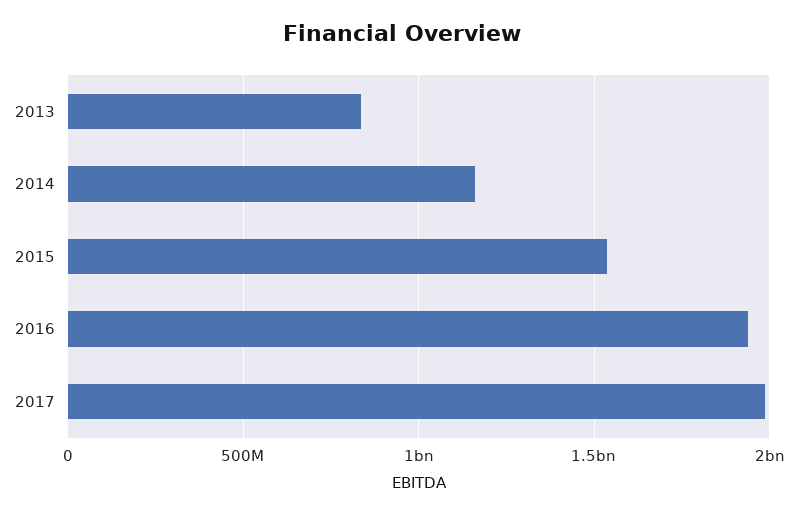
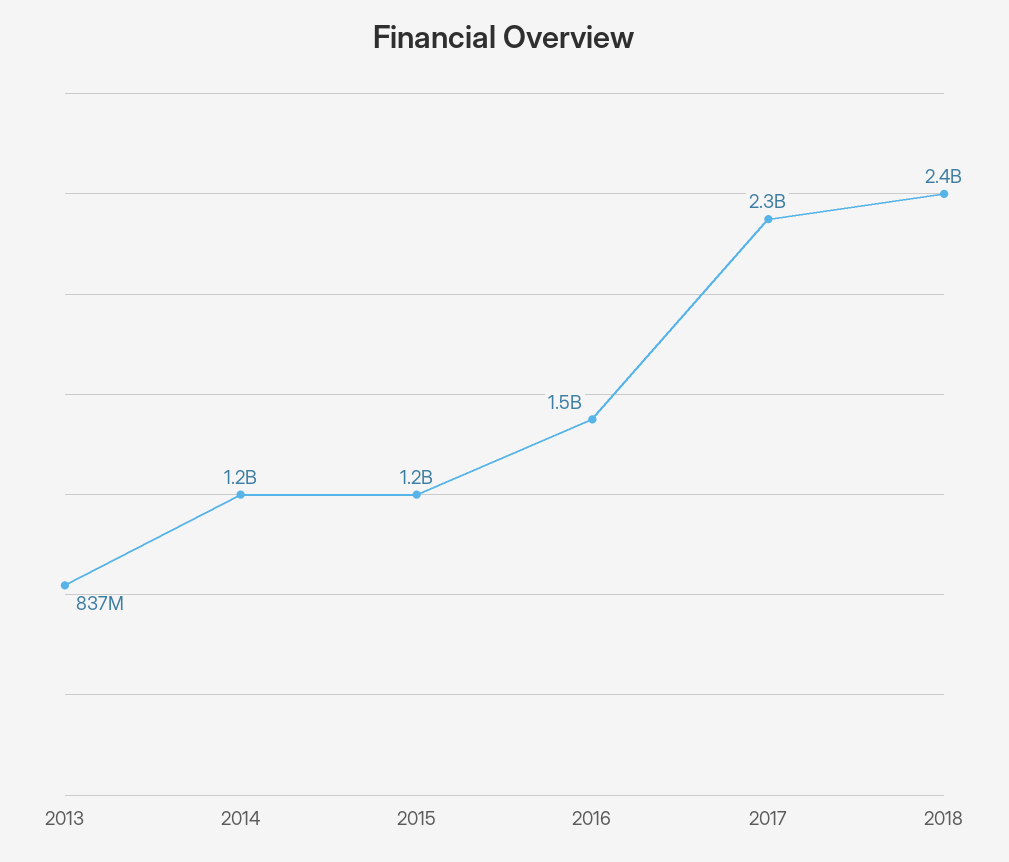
2015: 1550000000 -> 1200000000
2016: 1950000000 -> 1500000000
2017: 2000000000 -> 2300000000
2018: none -> 2400000000

